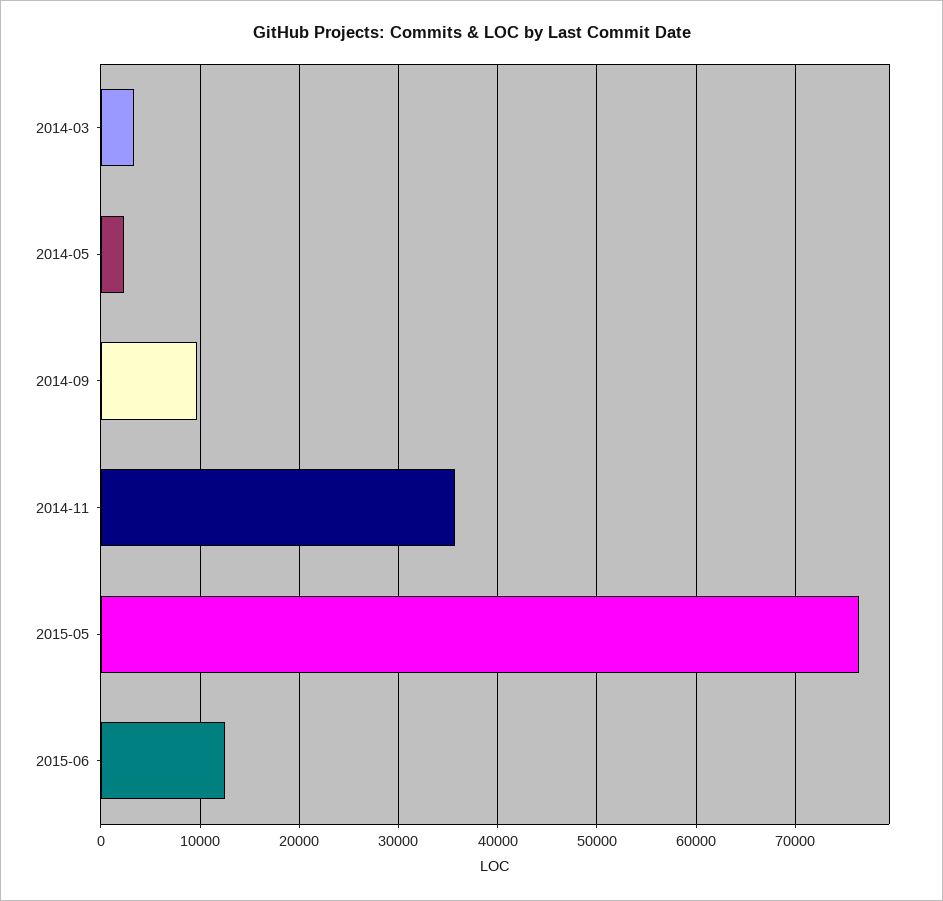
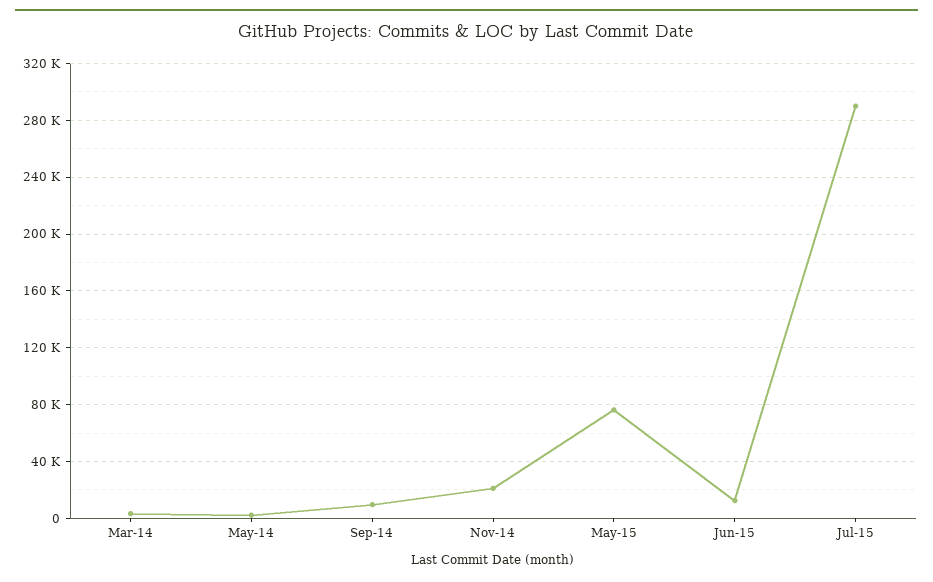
2014-11: 36000 -> 20000
Jul-15: none -> 290000

